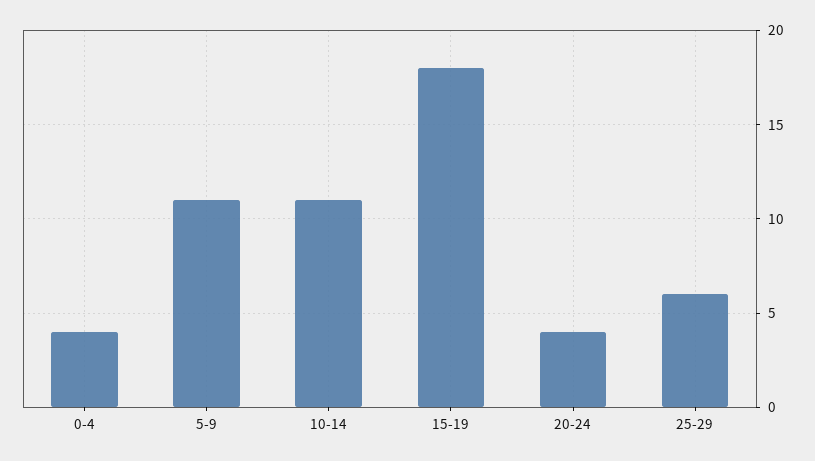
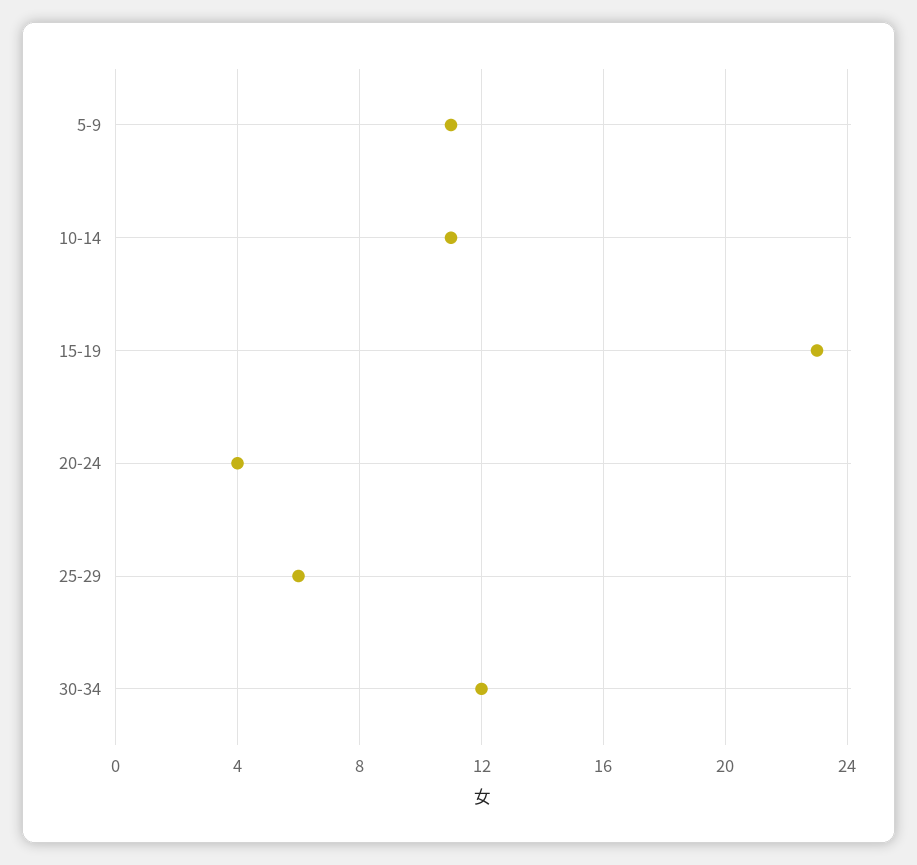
0-4: 4 -> none
15-19: 18 -> 23
30-34: none -> 12

